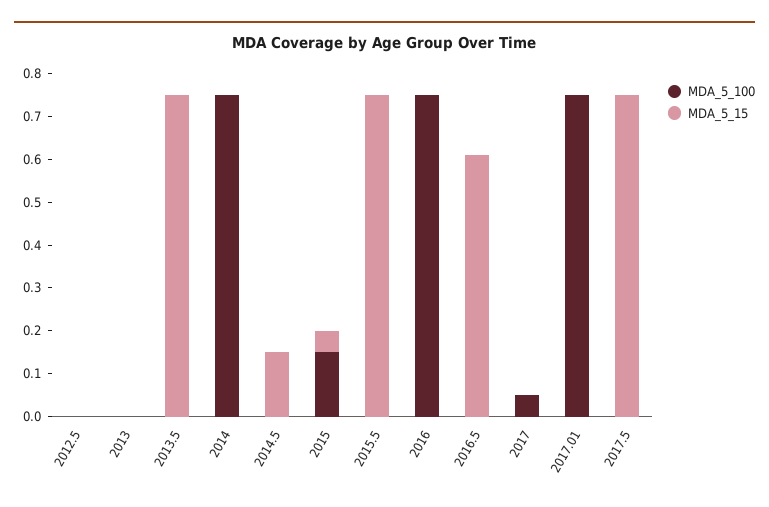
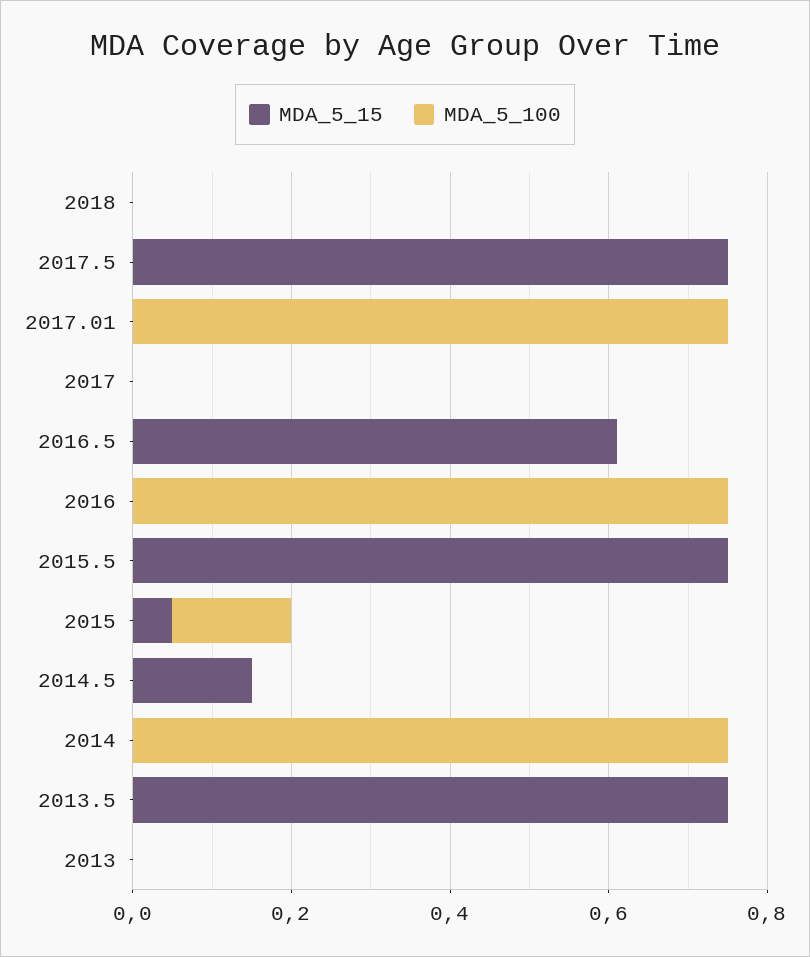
MDA_5_100, 2012.5: 0 -> none
MDA_5_15, 2012.5: 0 -> none
MDA_5_100, 2017: 0.05 -> 0
MDA_5_15, 2018: none -> 0
MDA_5_100, 2018: none -> 0

